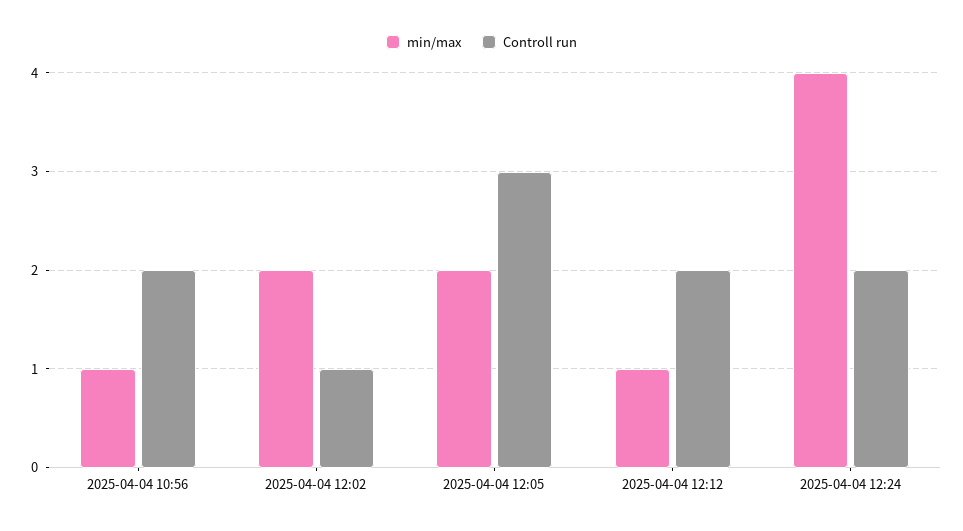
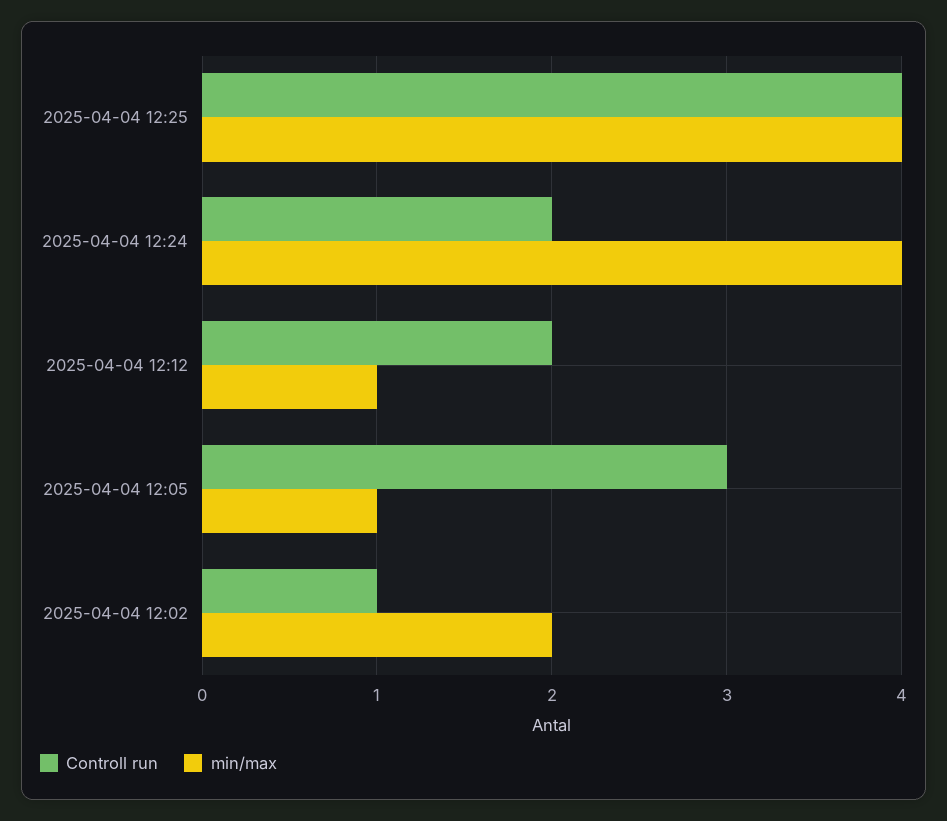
min/max, 2025-04-04 10:56: 1 -> none
Controll run, 2025-04-04 10:56: 2 -> none
min/max, 2025-04-04 12:05: 2 -> 1
Controll run, 2025-04-04 12:25: none -> 4
min/max, 2025-04-04 12:25: none -> 4

